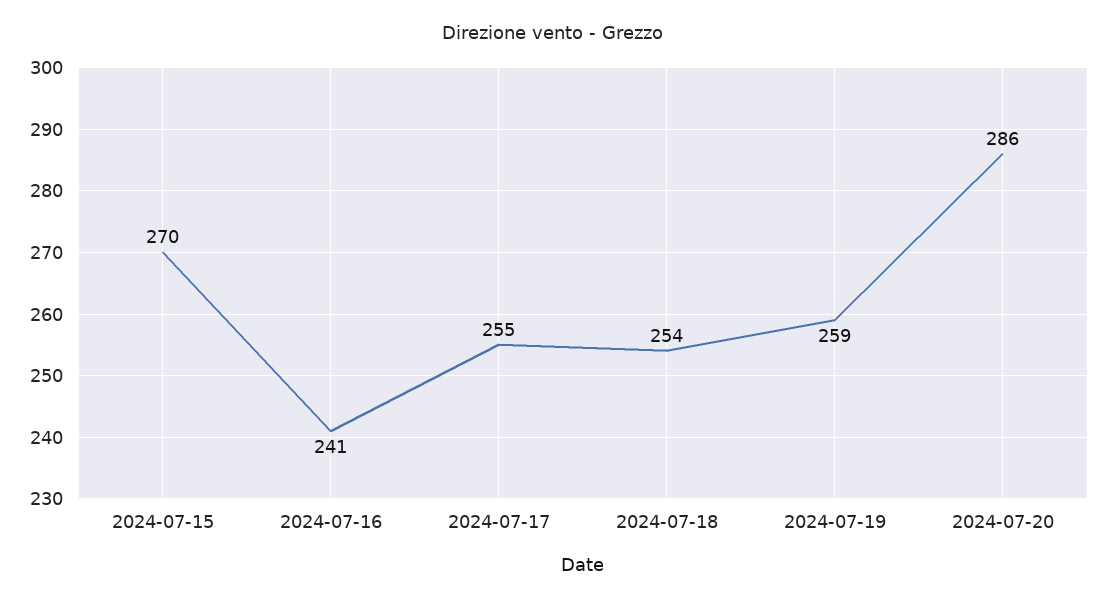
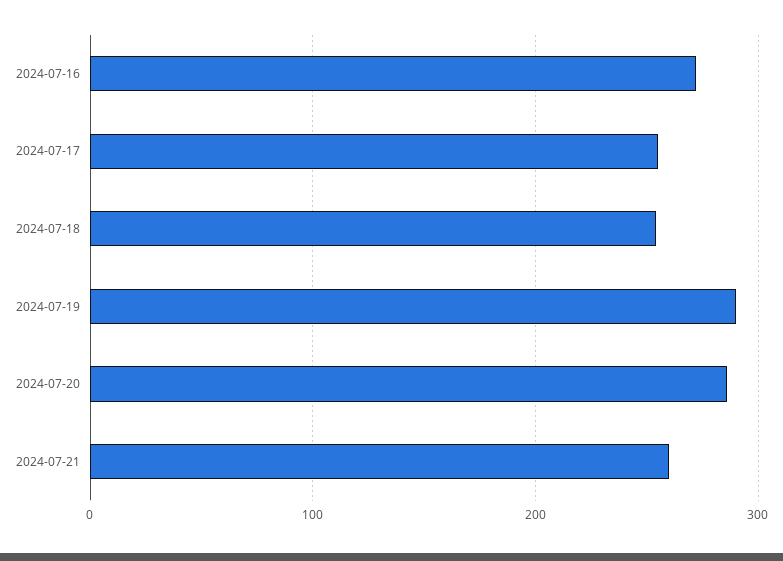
2024-07-15: 270 -> none
2024-07-16: 241 -> 270
2024-07-19: 259 -> 290
2024-07-21: none -> 260

